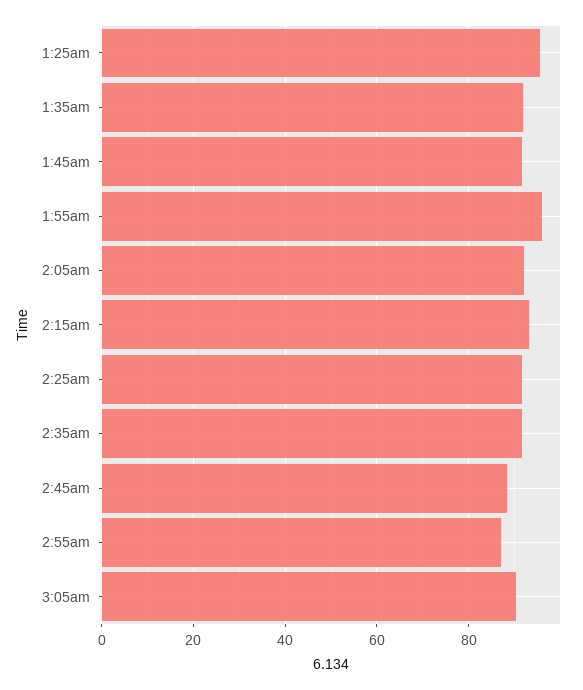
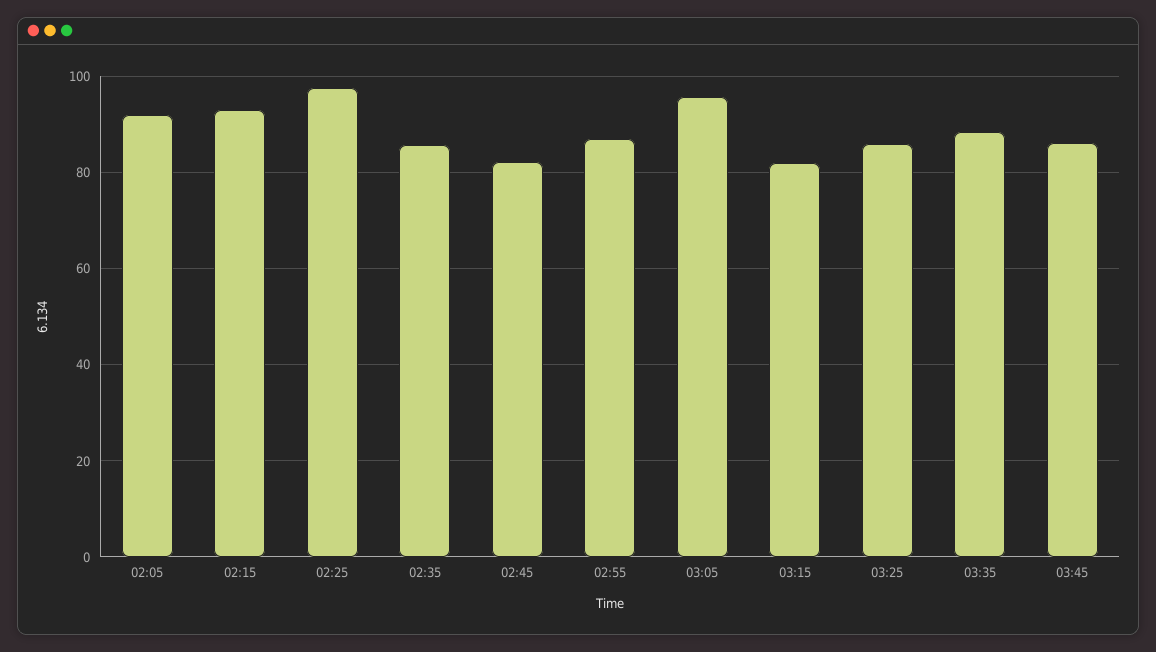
1:25am: 96 -> none
1:35am: 92 -> none
1:45am: 92 -> none
1:55am: 96 -> none
2:25am: 92 -> 98
2:35am: 92 -> 86
2:45am: 88 -> 82
3:05am: 90 -> 96
03:15: none -> 82
03:25: none -> 86
03:35: none -> 88
03:45: none -> 86

